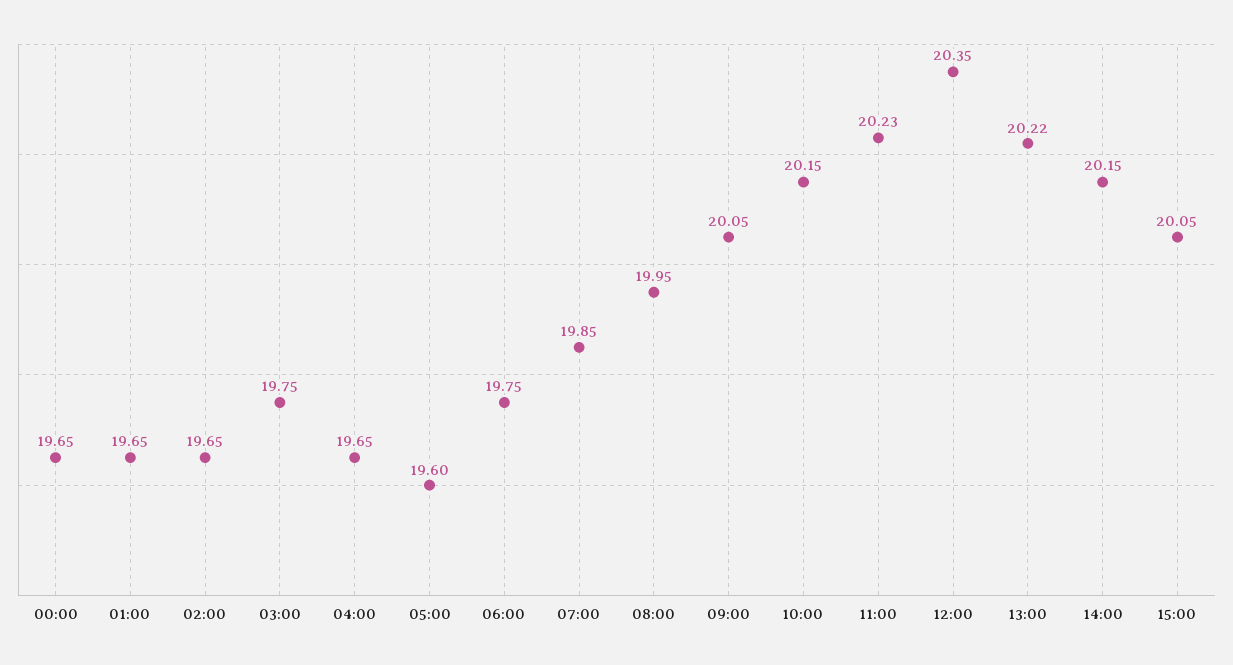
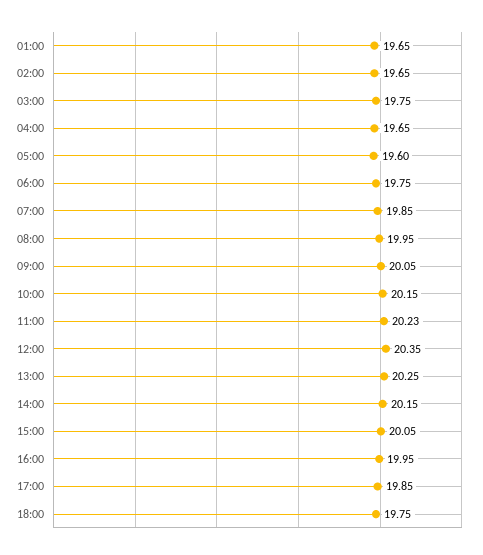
00:00: 19.65 -> none
13:00: 20.22 -> 20.25
16:00: none -> 19.95
17:00: none -> 19.85
18:00: none -> 19.75

